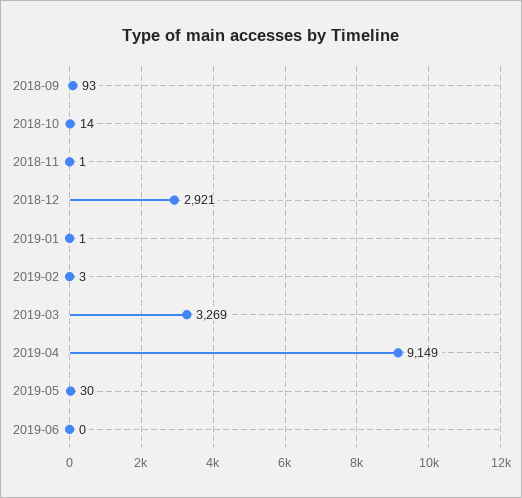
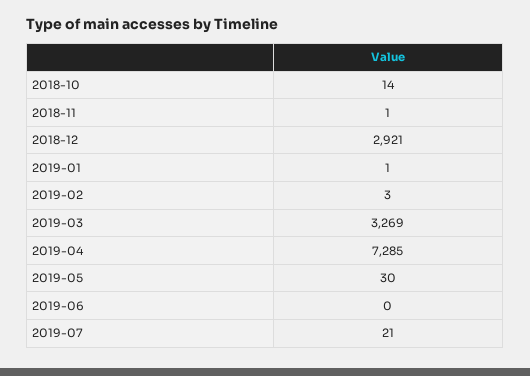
2018-09: 93 -> none
2019-04: 9149 -> 7285
2019-07: none -> 21

